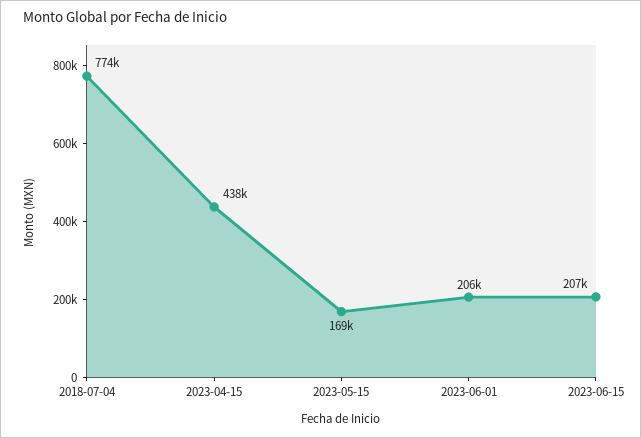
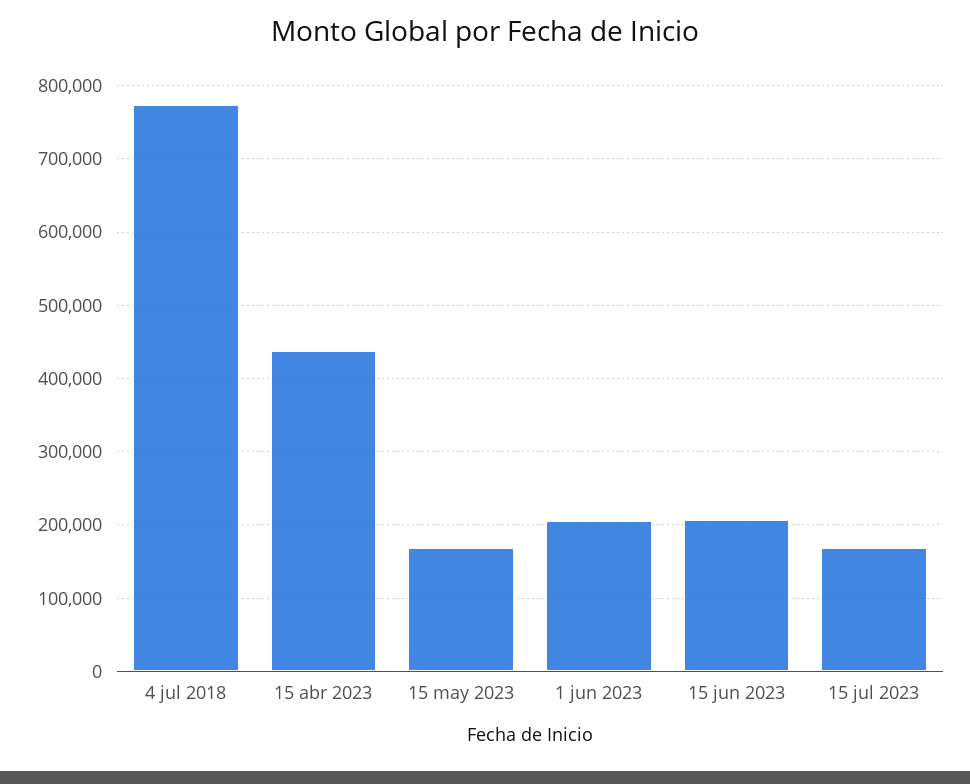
15 jul 2023: none -> 170000

